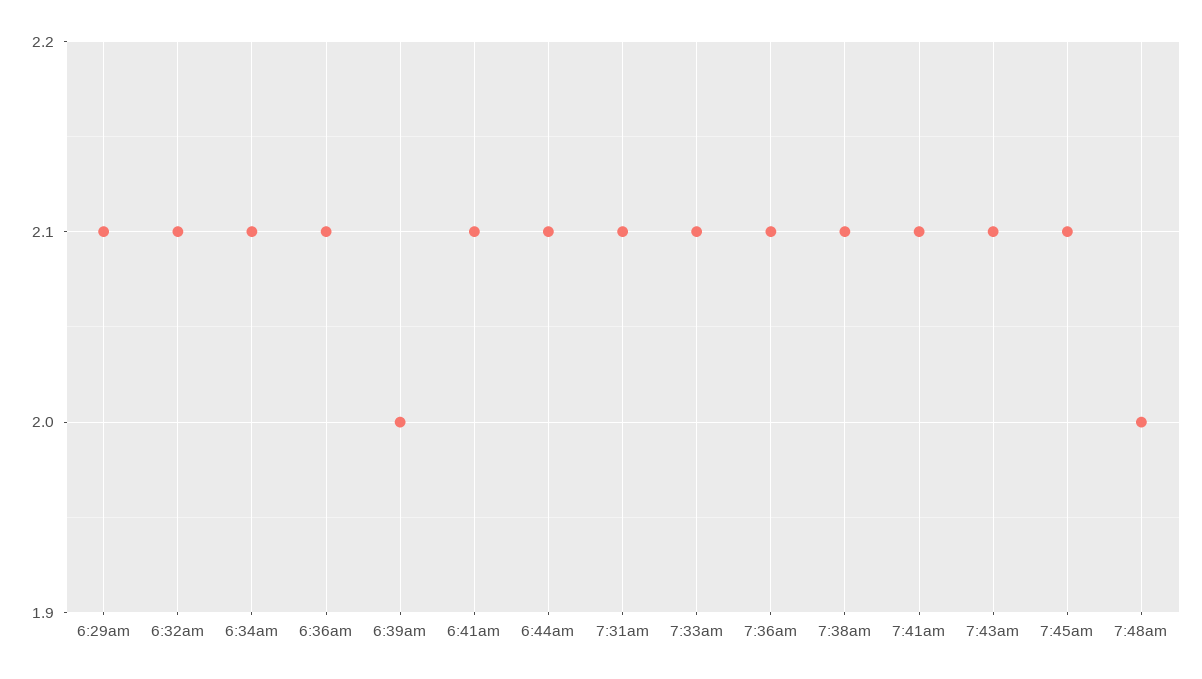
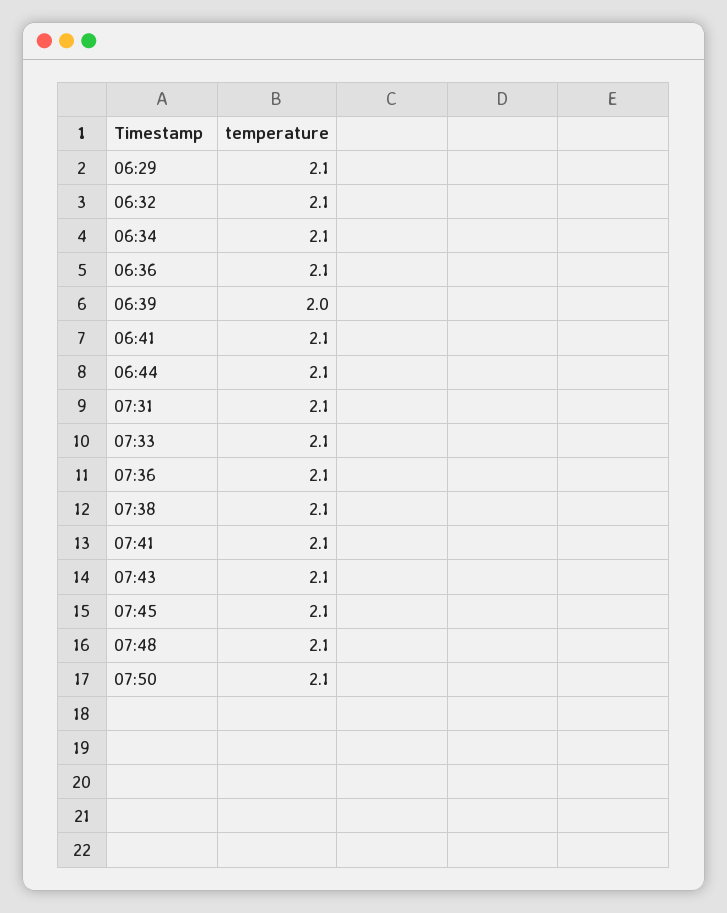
7:48am: 2 -> 2.1
07:50: none -> 2.1

